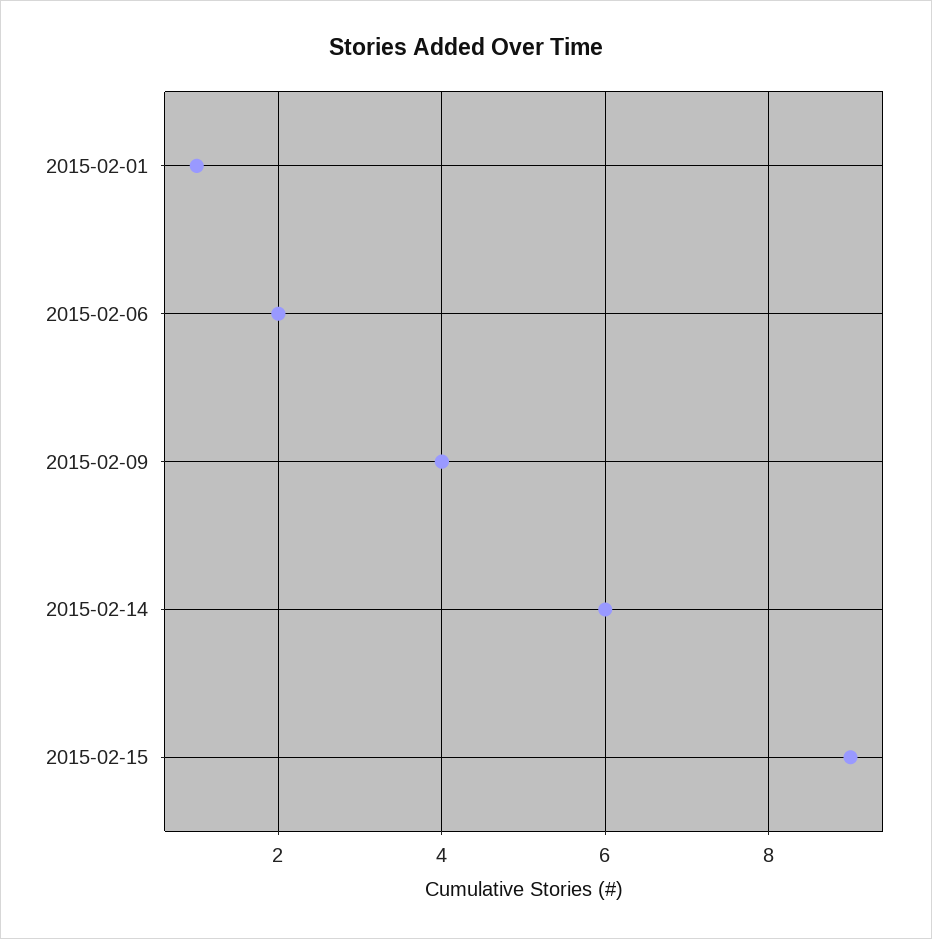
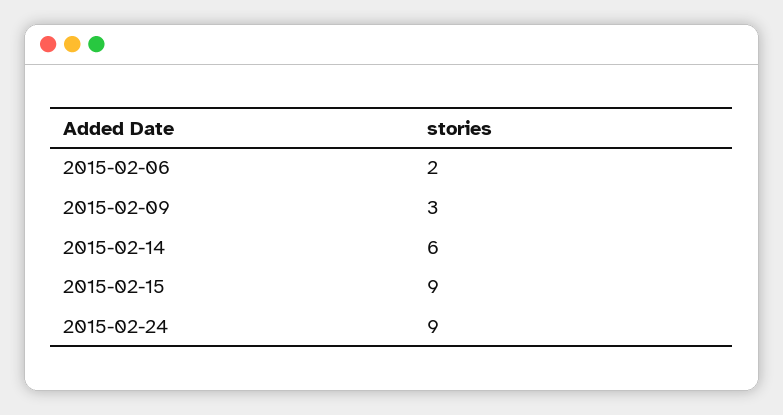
2015-02-01: 1 -> none
2015-02-09: 4 -> 3
2015-02-24: none -> 9

